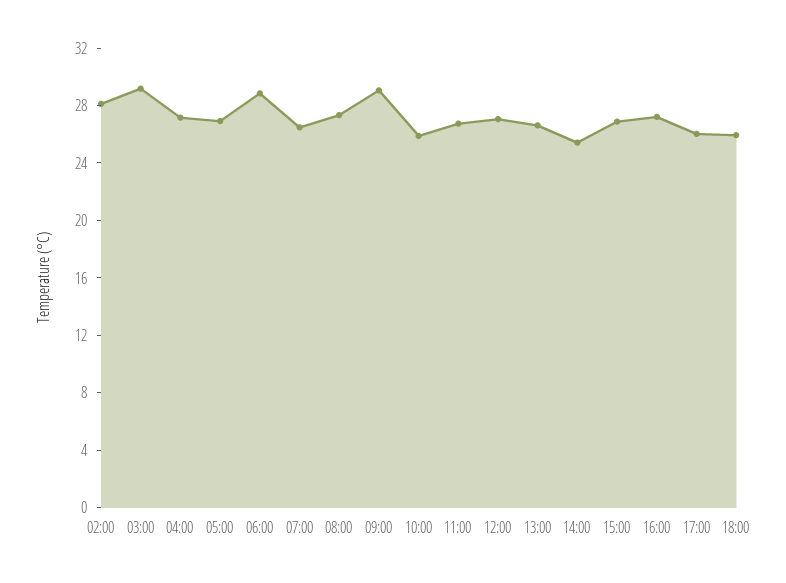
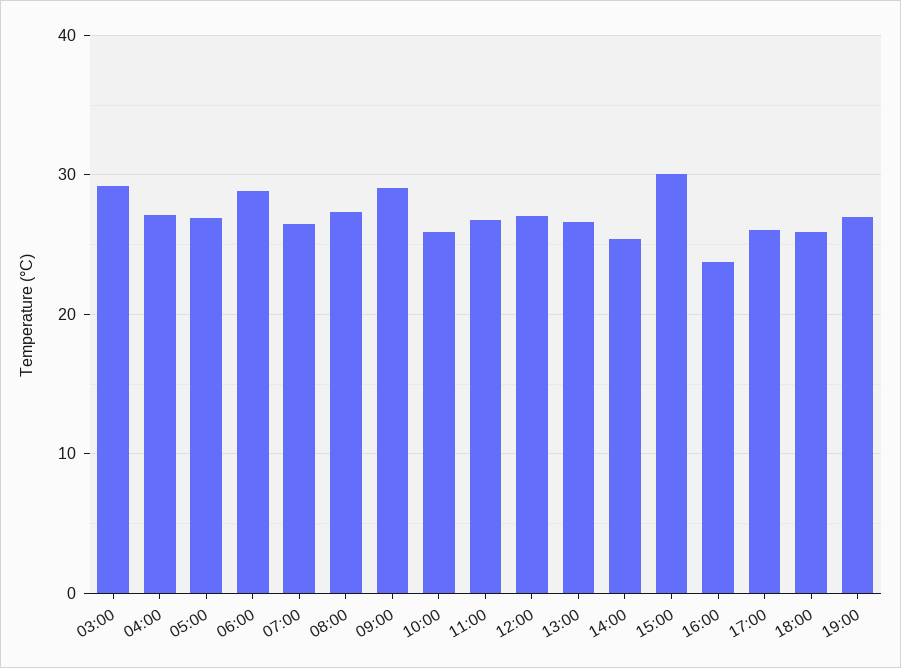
02:00: 28 -> none
15:00: 27 -> 30
16:00: 27 -> 24
19:00: none -> 27

